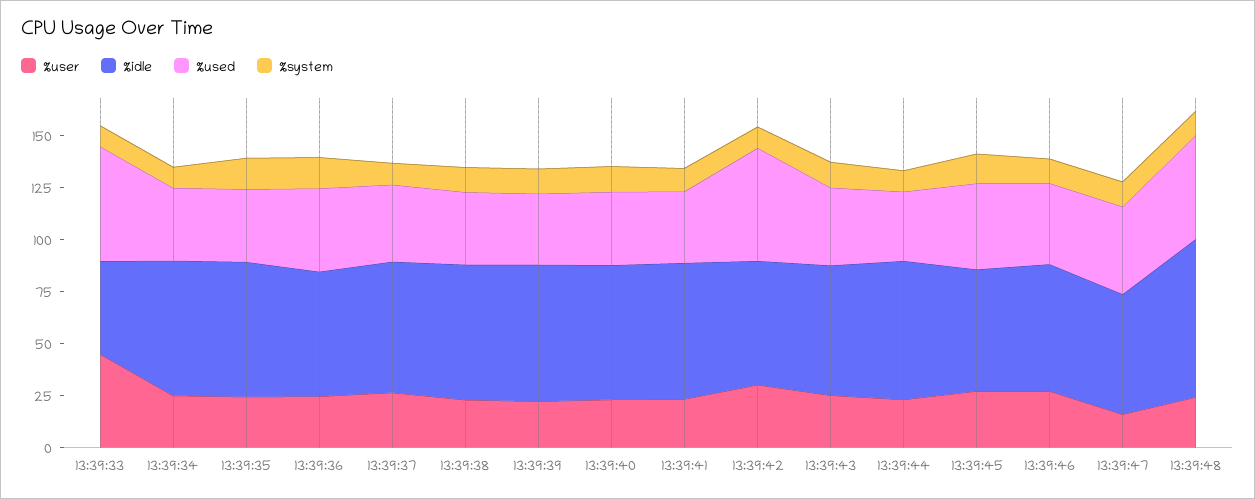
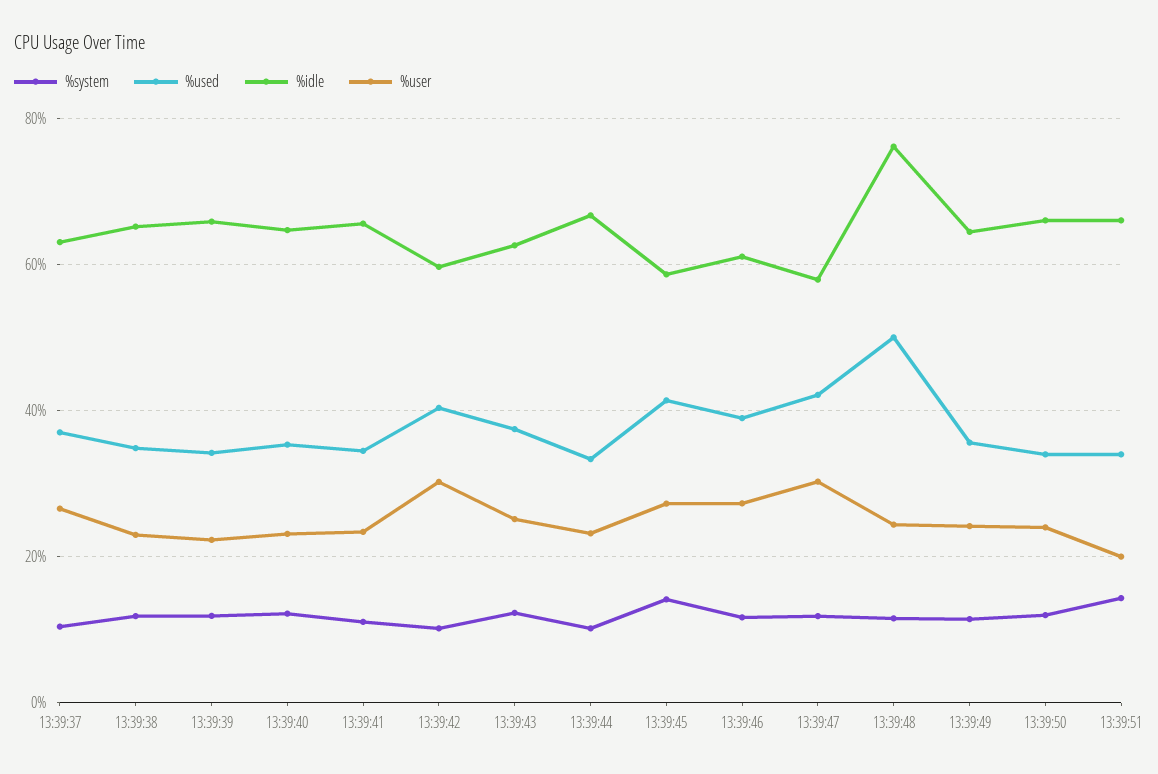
%user, 13:39:33: 45 -> none
%idle, 13:39:33: 45 -> none
%used, 13:39:33: 55 -> none
%system, 13:39:33: 10 -> none
%user, 13:39:34: 25 -> none
%idle, 13:39:34: 65 -> none
%used, 13:39:34: 35 -> none
%system, 13:39:34: 10 -> none
%user, 13:39:35: 25 -> none
%idle, 13:39:35: 65 -> none
%used, 13:39:35: 35 -> none
%system, 13:39:35: 15 -> none
%user, 13:39:36: 25 -> none
%idle, 13:39:36: 60 -> none
%used, 13:39:36: 40 -> none
%system, 13:39:36: 15 -> none
%used, 13:39:42: 55 -> 40
%user, 13:39:47: 15 -> 30
%system, 13:39:49: none -> 12
%used, 13:39:49: none -> 36
%idle, 13:39:49: none -> 64
%user, 13:39:49: none -> 24
%system, 13:39:50: none -> 12
%used, 13:39:50: none -> 34
%idle, 13:39:50: none -> 66
%user, 13:39:50: none -> 24
%system, 13:39:51: none -> 14
%used, 13:39:51: none -> 34
%idle, 13:39:51: none -> 66
%user, 13:39:51: none -> 20

